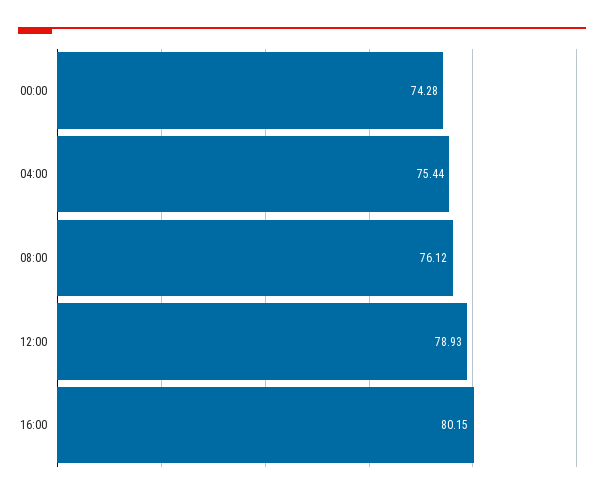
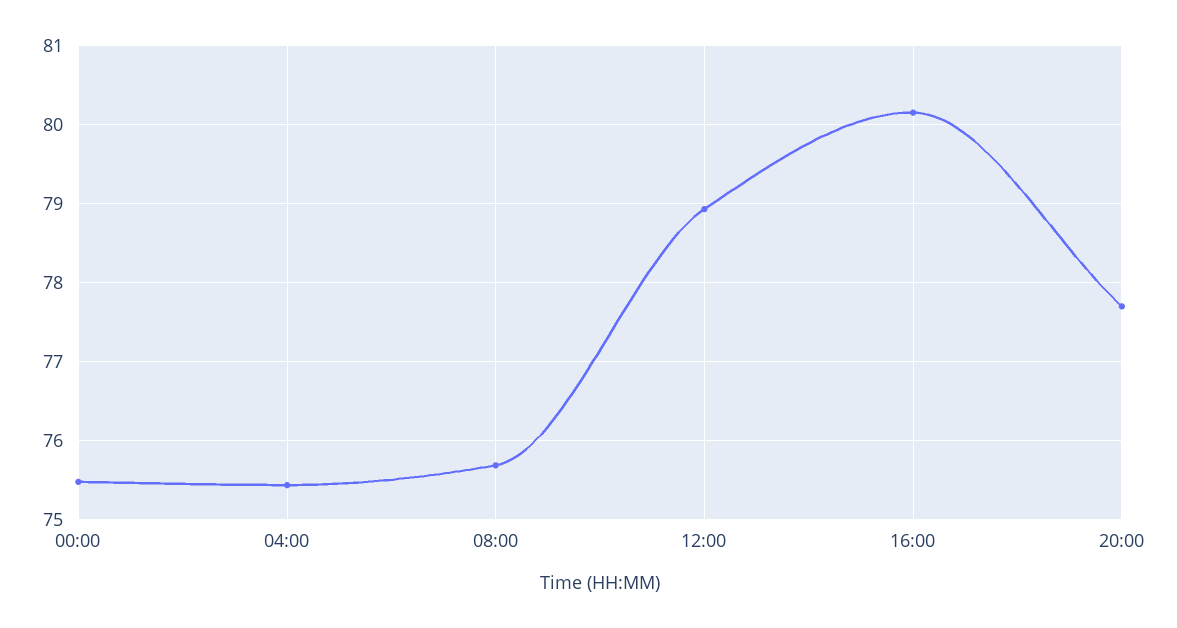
00:00: 74.28 -> 75.5
08:00: 76.12 -> 75.7
20:00: none -> 77.7

